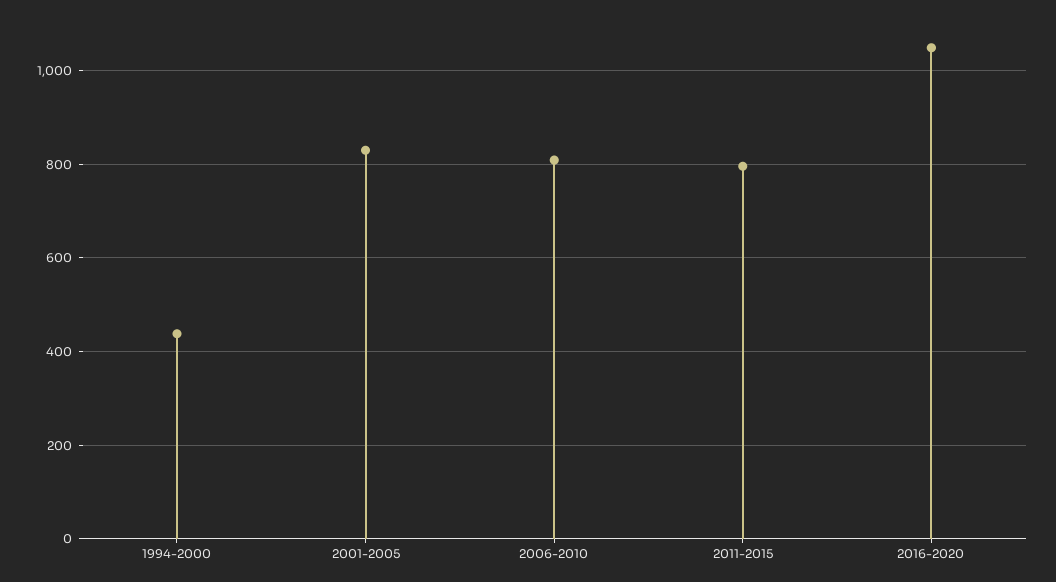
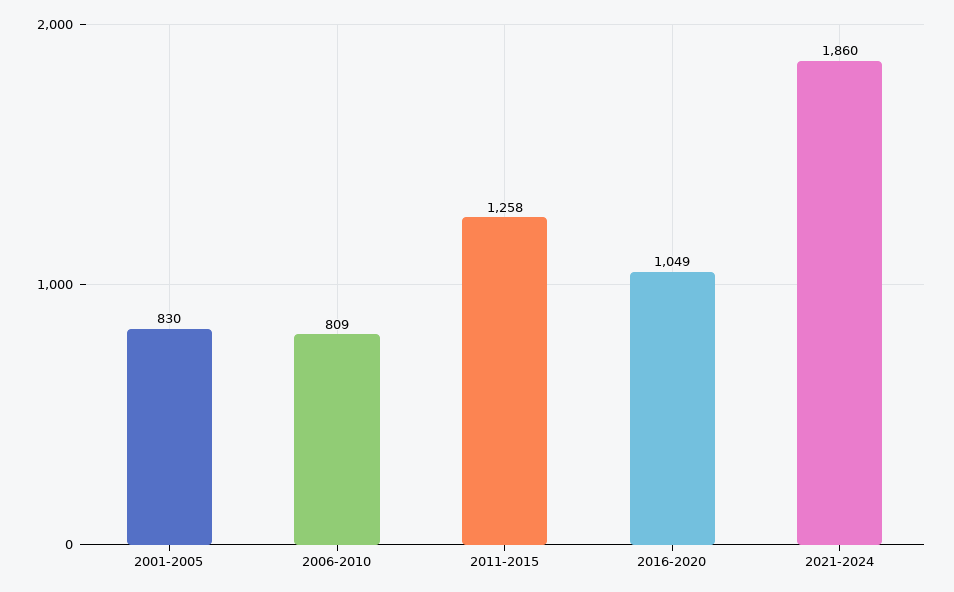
1994-2000: 440 -> none
2011-2015: 800 -> 1258
2021-2024: none -> 1860

